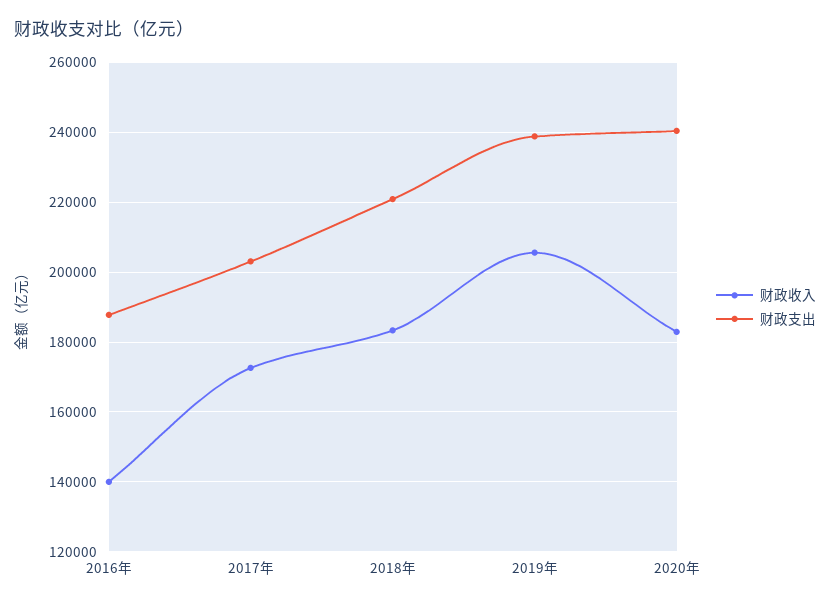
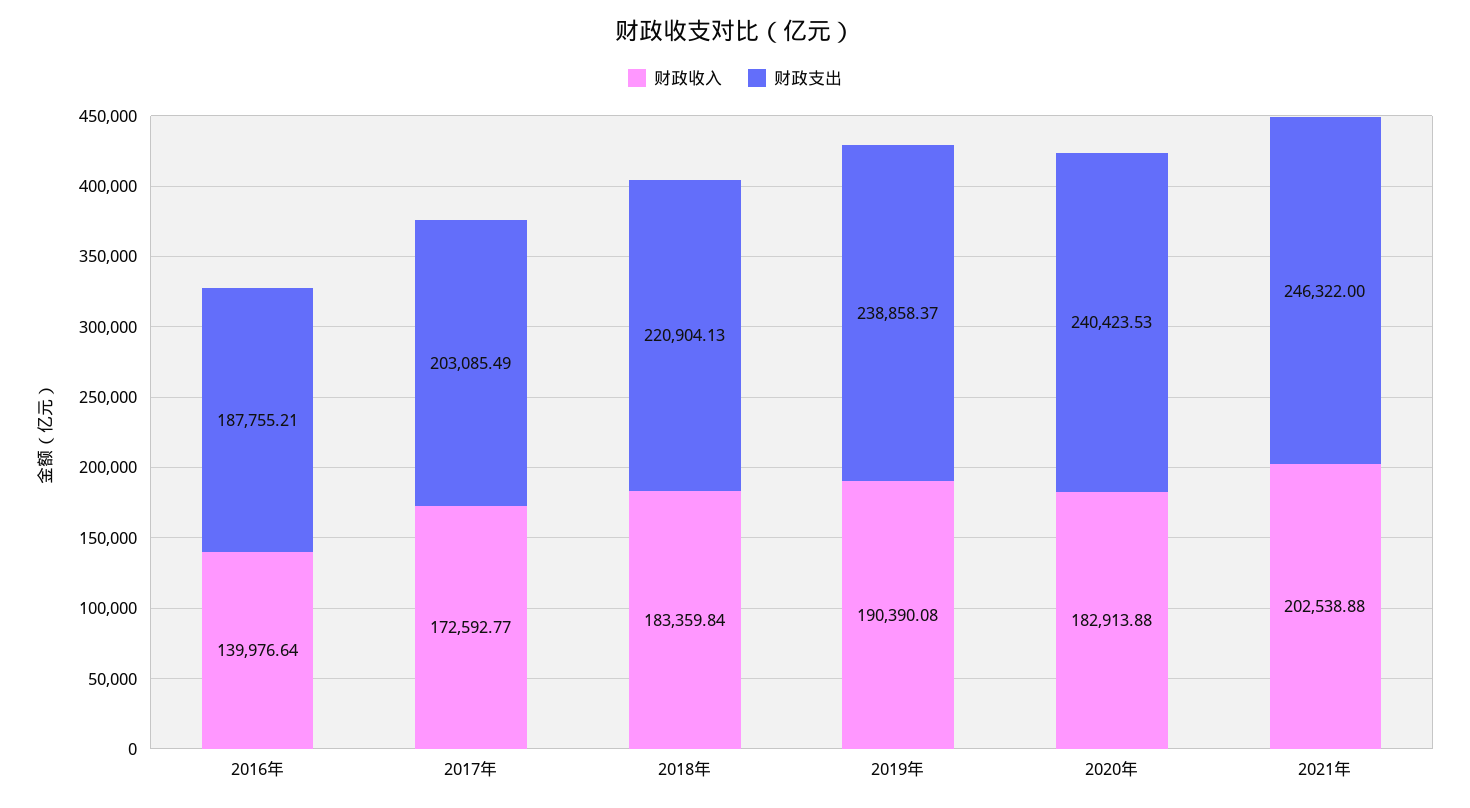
财政收入, 2019年: 206000 -> 190390.08
财政收入, 2021年: none -> 202538.88
财政支出, 2021年: none -> 246322

